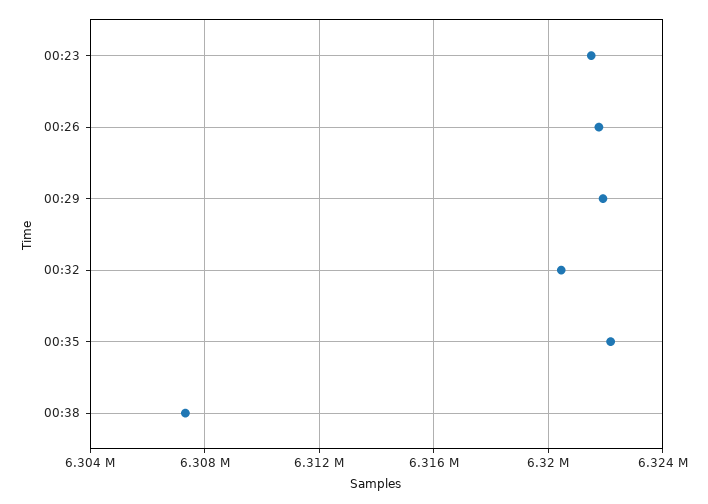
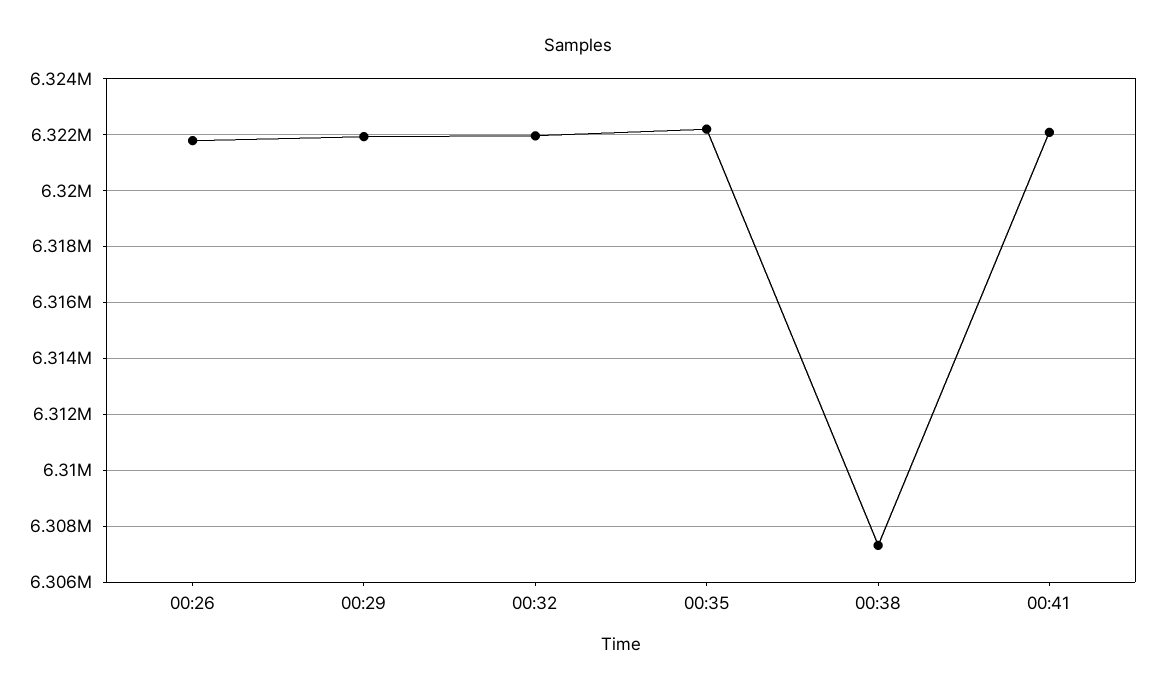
00:23: 6321500 -> none
00:32: 6320500 -> 6322000
00:41: none -> 6322000

